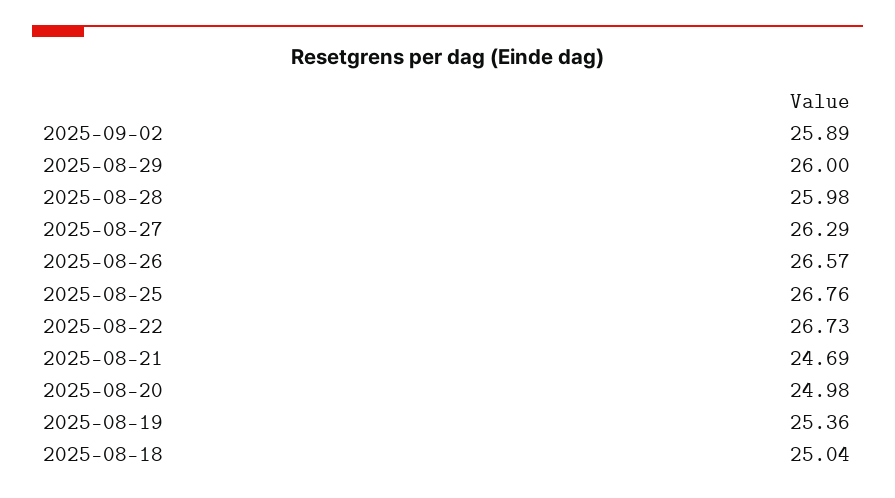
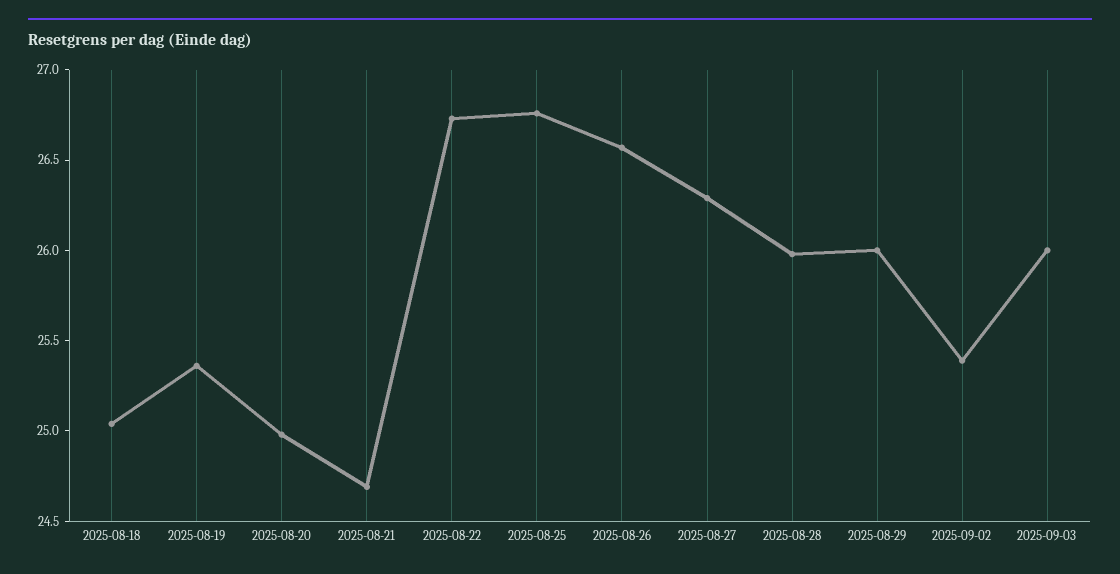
2025-09-02: 25.89 -> 25.4
2025-09-03: none -> 26

